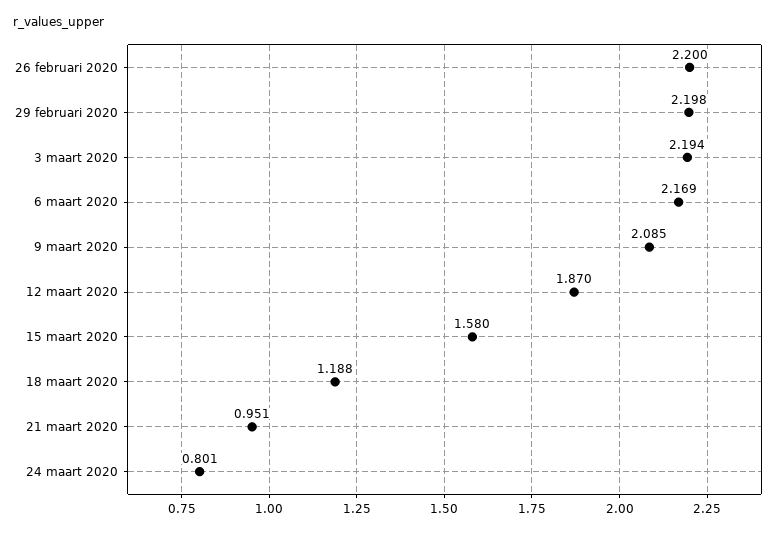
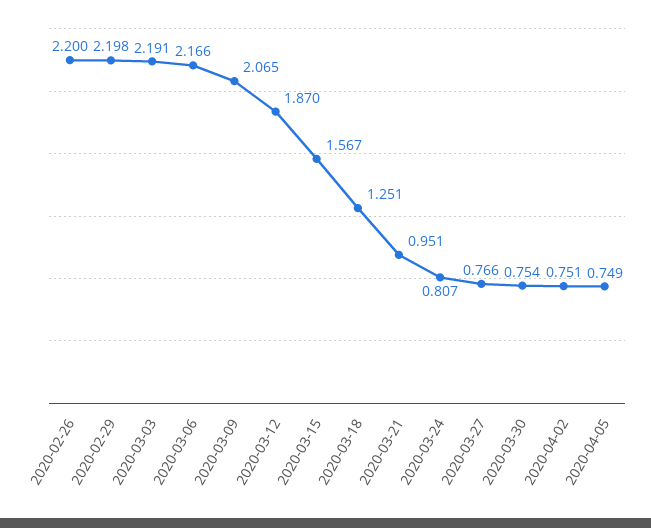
3 maart 2020: 2.194 -> 2.191
6 maart 2020: 2.169 -> 2.166
9 maart 2020: 2.085 -> 2.065
15 maart 2020: 1.58 -> 1.567
18 maart 2020: 1.188 -> 1.251
24 maart 2020: 0.801 -> 0.807
2020-03-27: none -> 0.766
2020-03-30: none -> 0.754
2020-04-02: none -> 0.751
2020-04-05: none -> 0.749

